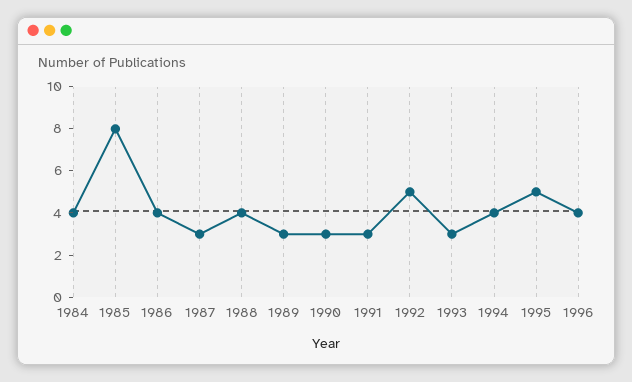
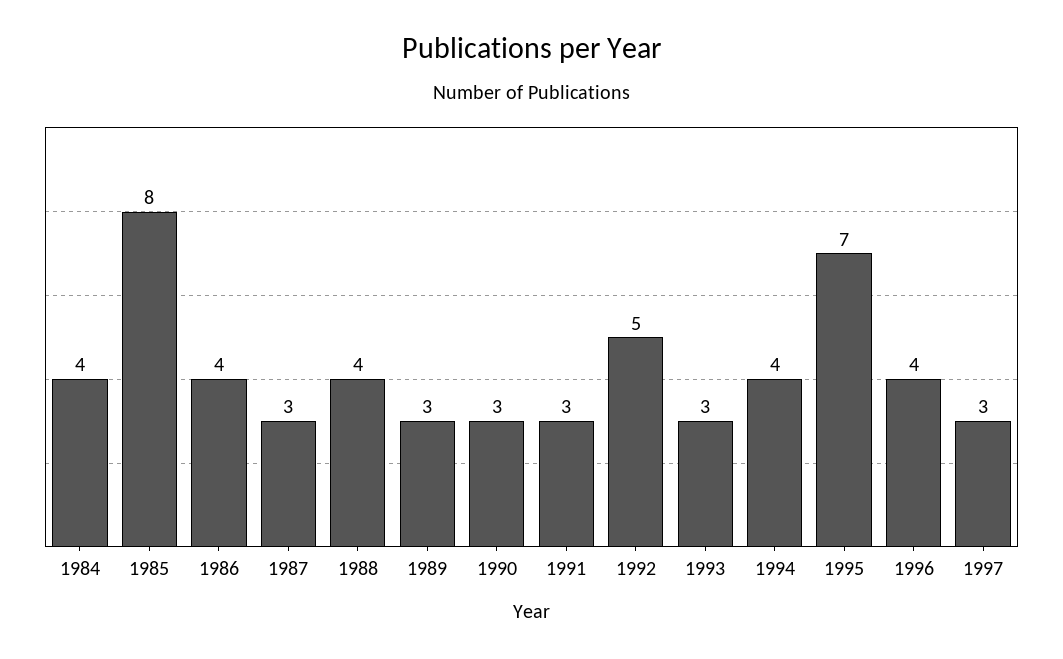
1995: 5 -> 7
1997: none -> 3

